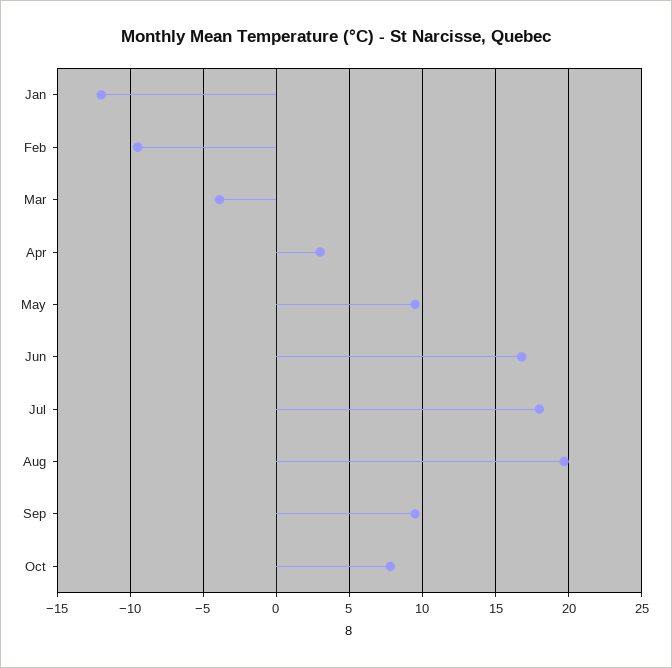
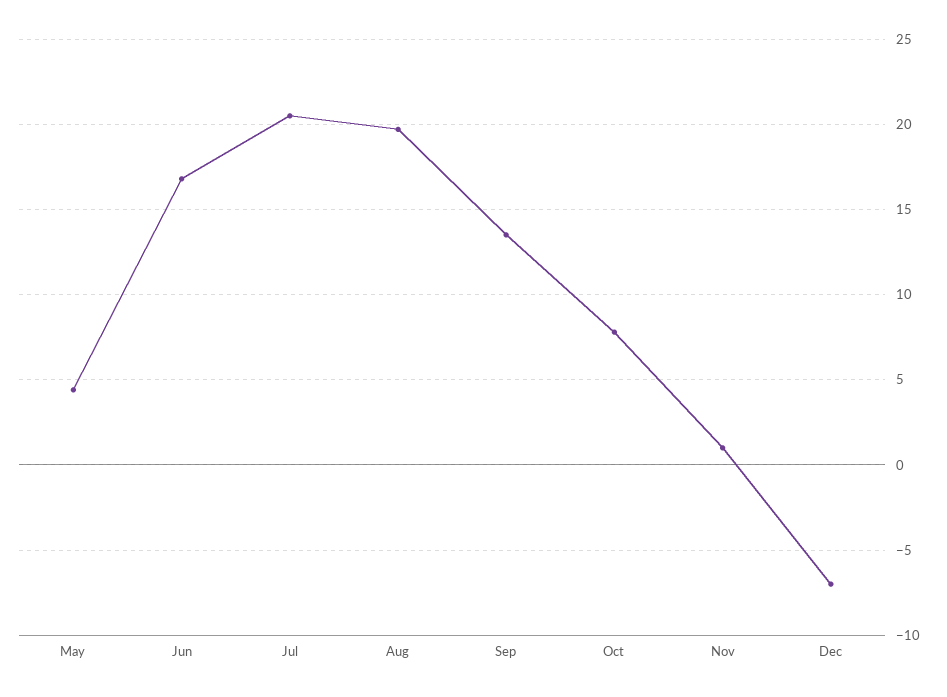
Jan: -12 -> none
Feb: -9.5 -> none
Mar: -4 -> none
Apr: 3 -> none
May: 9.5 -> 4.5
Jul: 18 -> 20.5
Sep: 9.5 -> 13.5
Nov: none -> 1
Dec: none -> -7

